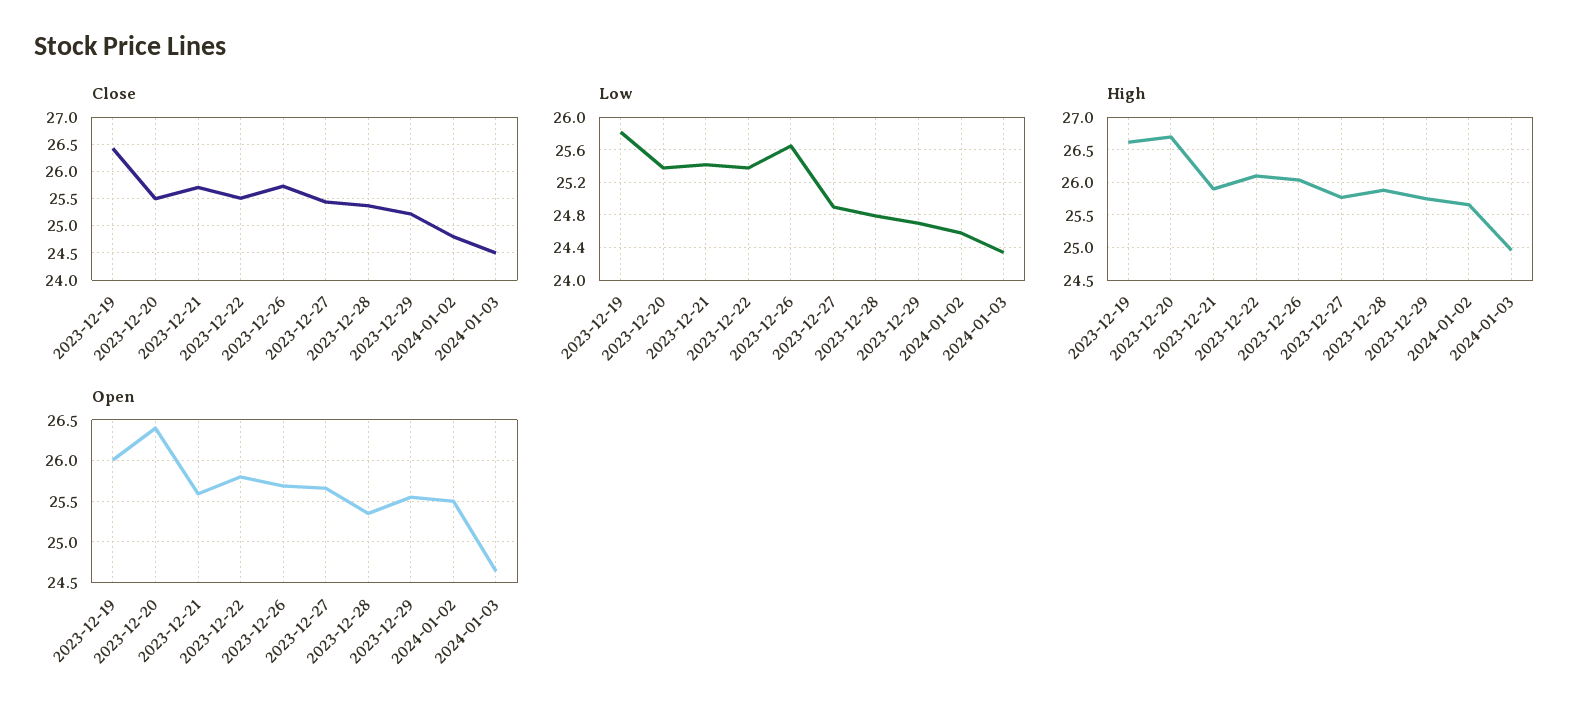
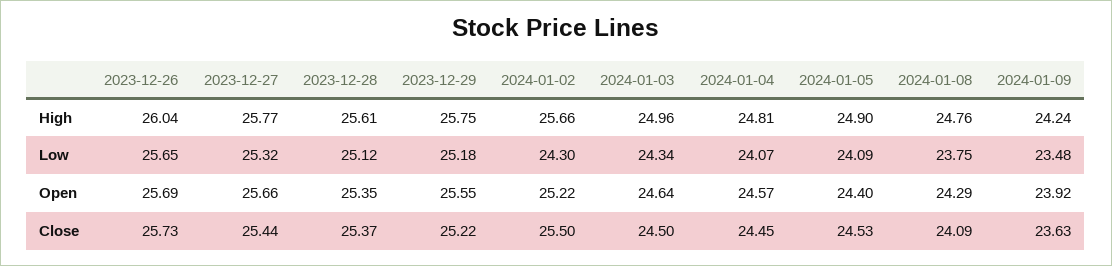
Close, 2023-12-19: 26.5 -> none
Close, 2023-12-20: 25.5 -> none
Close, 2023-12-21: 25.75 -> none
Close, 2023-12-22: 25.5 -> none
Close, 2024-01-02: 24.75 -> 25.5
Low, 2023-12-19: 25.8 -> none
Low, 2023-12-20: 25.4 -> none
Low, 2023-12-21: 25.4 -> none
Low, 2023-12-22: 25.4 -> none
Low, 2023-12-27: 24.9 -> 25.32
Low, 2023-12-28: 24.8 -> 25.12
Low, 2023-12-29: 24.7 -> 25.18
Low, 2024-01-02: 24.6 -> 24.3
High, 2023-12-19: 26.6 -> none
High, 2023-12-20: 26.7 -> none
High, 2023-12-21: 25.9 -> none
High, 2023-12-22: 26.1 -> none
High, 2023-12-28: 25.9 -> 25.61
Open, 2023-12-19: 26 -> none
Open, 2023-12-20: 26.4 -> none
Open, 2023-12-21: 25.6 -> none
Open, 2023-12-22: 25.8 -> none
Open, 2024-01-02: 25.5 -> 25.22
High, 2024-01-04: none -> 24.81
High, 2024-01-05: none -> 24.9
High, 2024-01-08: none -> 24.76
High, 2024-01-09: none -> 24.24
Low, 2024-01-04: none -> 24.07
Low, 2024-01-05: none -> 24.09
Low, 2024-01-08: none -> 23.75
Low, 2024-01-09: none -> 23.48
Open, 2024-01-04: none -> 24.57
Open, 2024-01-05: none -> 24.4
Open, 2024-01-08: none -> 24.29
Open, 2024-01-09: none -> 23.92
Close, 2024-01-04: none -> 24.45
Close, 2024-01-05: none -> 24.53
Close, 2024-01-08: none -> 24.09
Close, 2024-01-09: none -> 23.63

